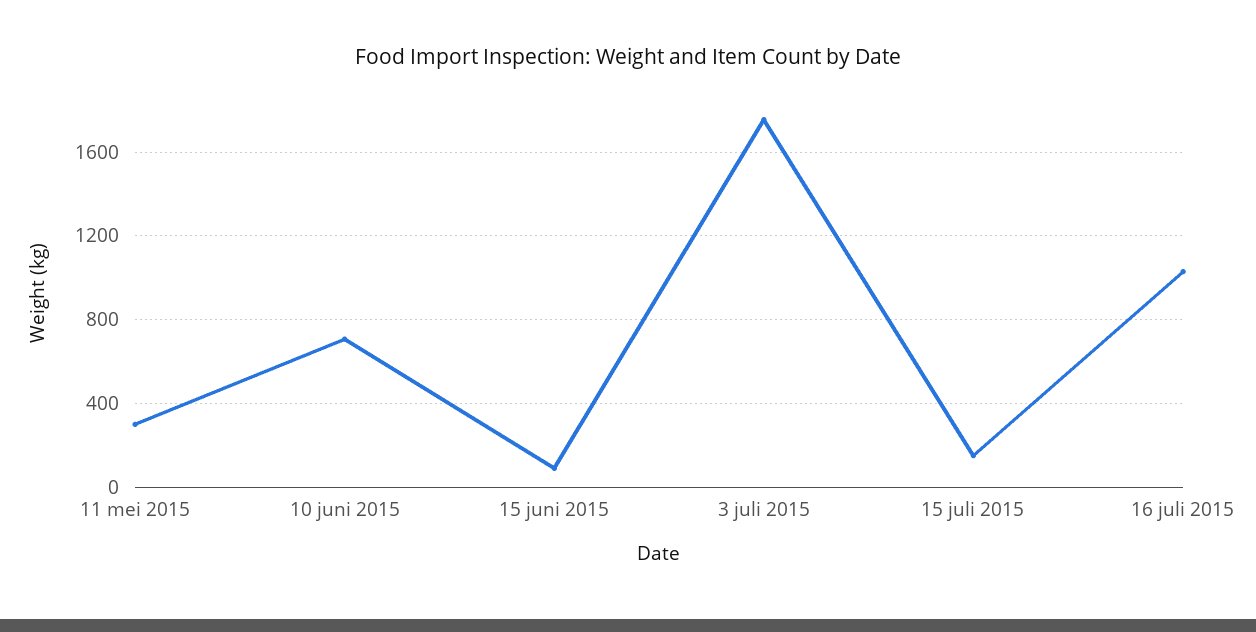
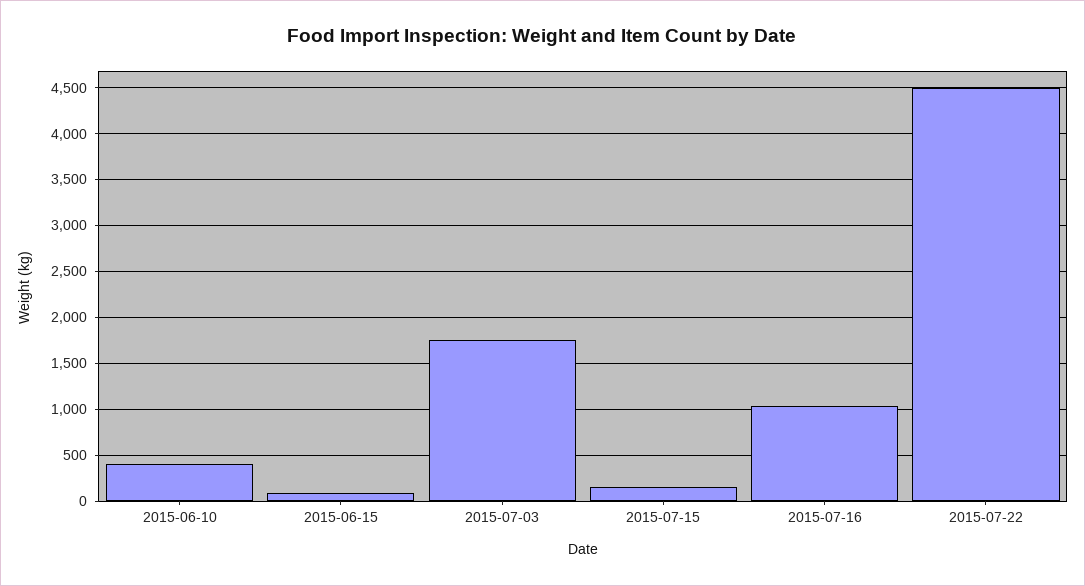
11 mei 2015: 300 -> none
10 juni 2015: 700 -> 400
2015-07-22: none -> 4500

